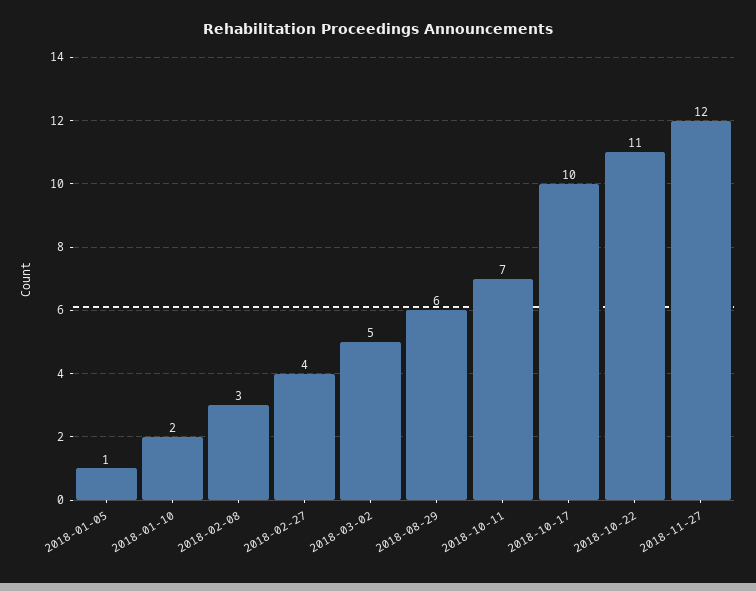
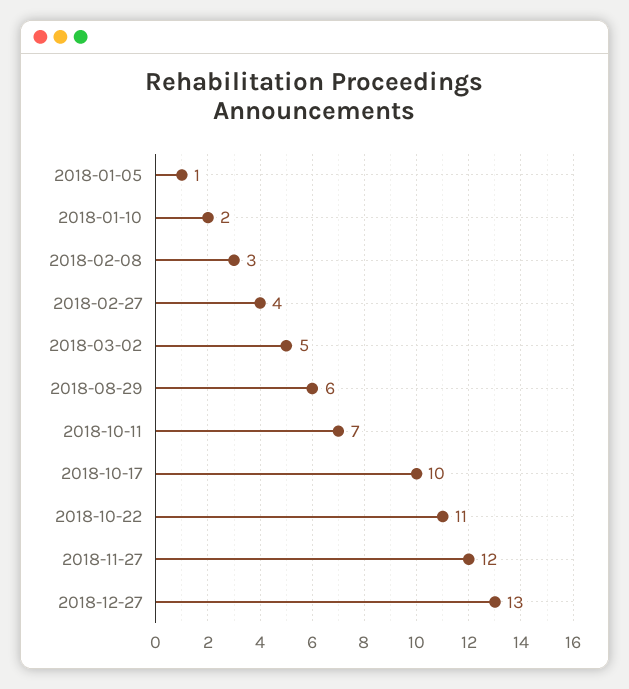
2018-12-27: none -> 13

